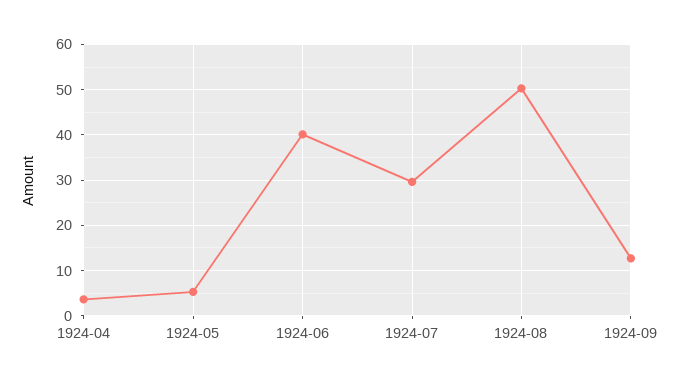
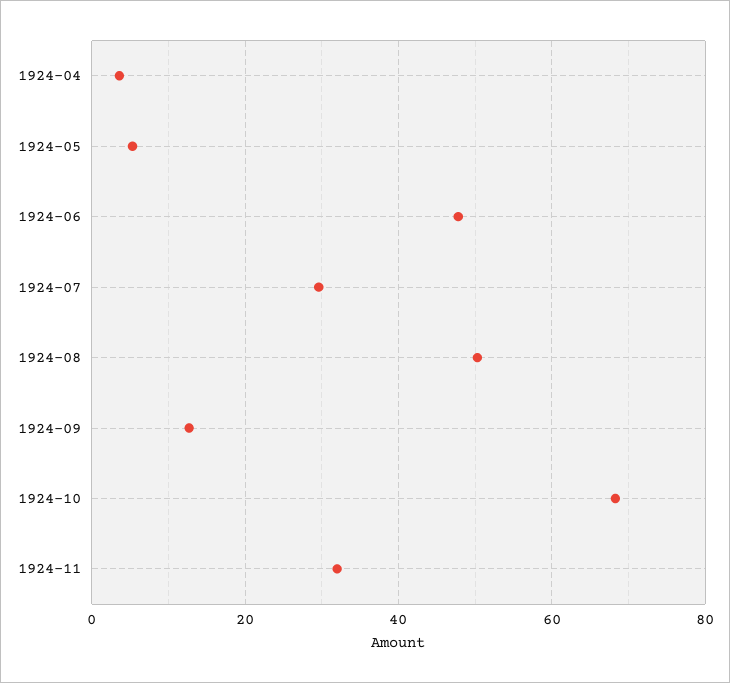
1924-06: 40 -> 48
1924-10: none -> 68
1924-11: none -> 32

